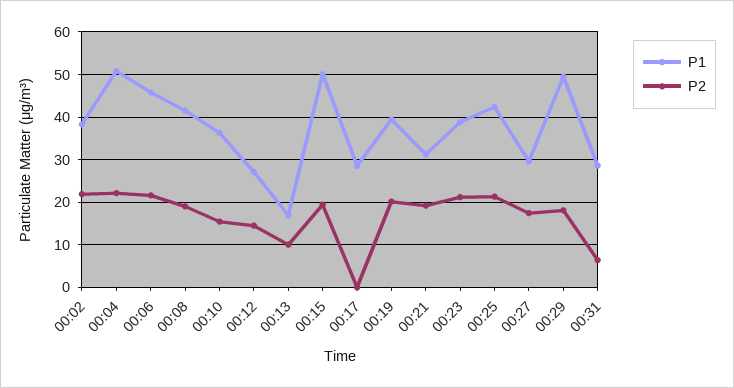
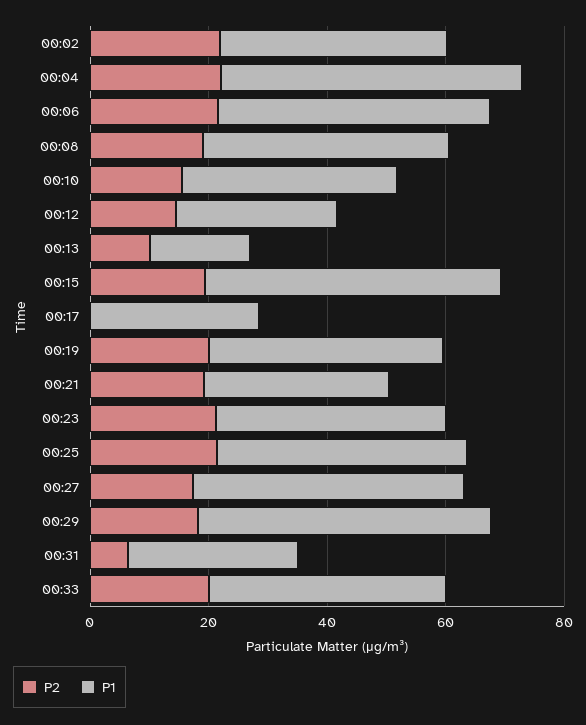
P1, 00:27: 30 -> 45
P2, 00:33: none -> 20
P1, 00:33: none -> 40

